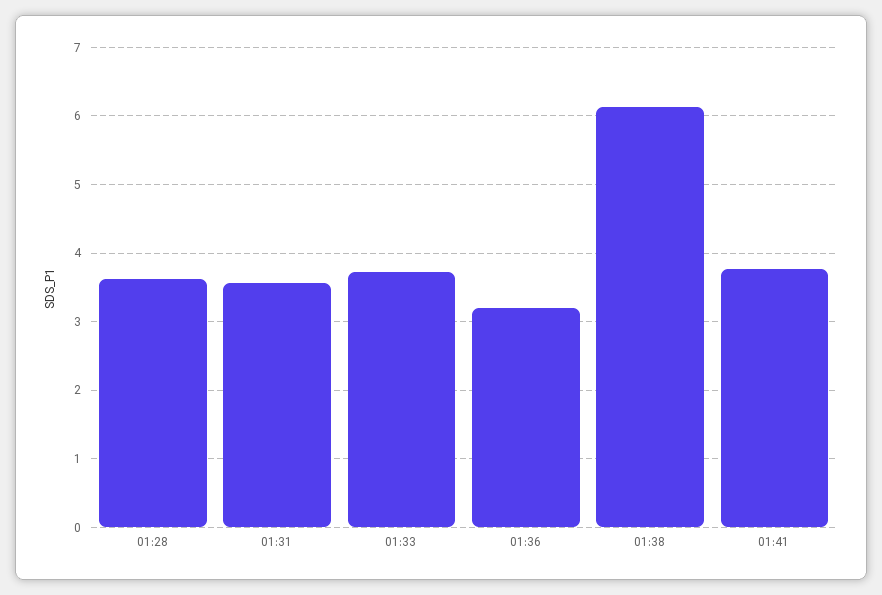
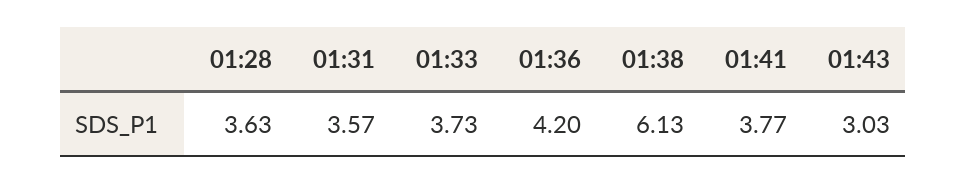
01:36: 3.2 -> 4.2
01:43: none -> 3.03

